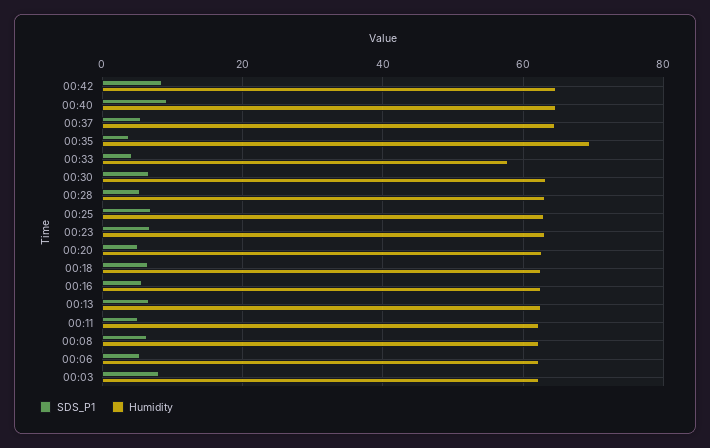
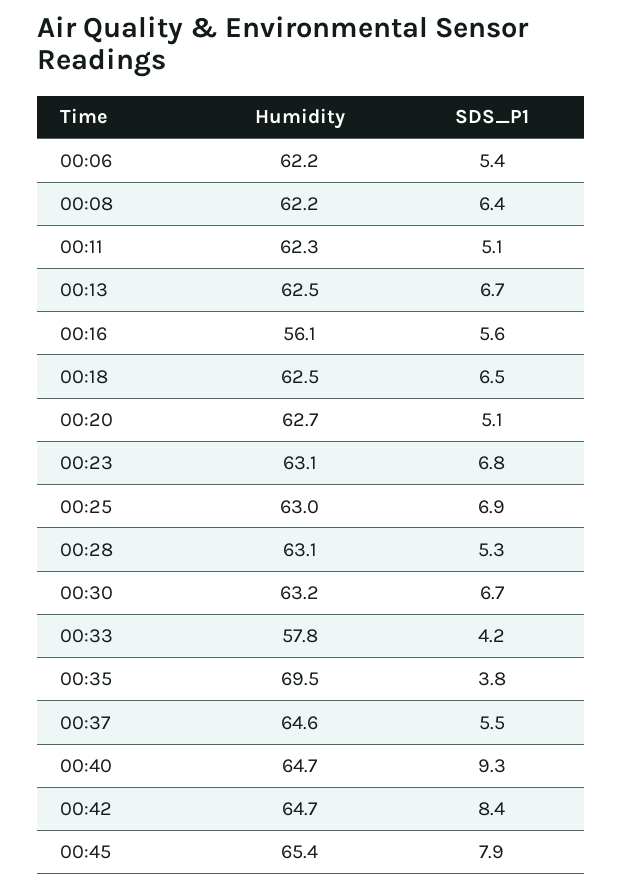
Humidity, 00:16: 62 -> 56.1
SDS_P1, 00:03: 8 -> none
Humidity, 00:03: 62 -> none
Humidity, 00:45: none -> 65.4
SDS_P1, 00:45: none -> 7.9

